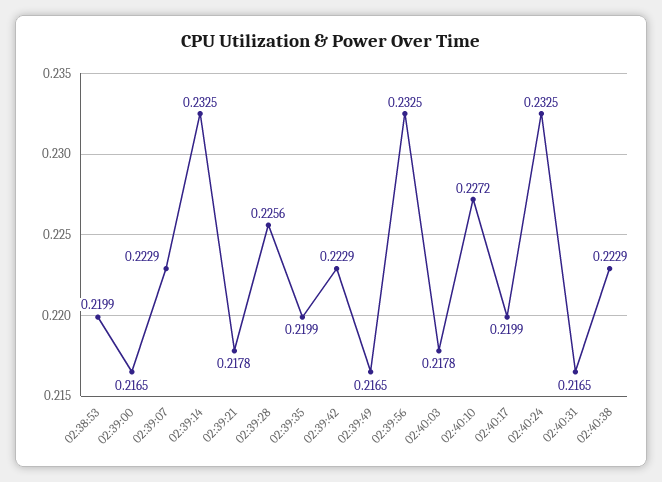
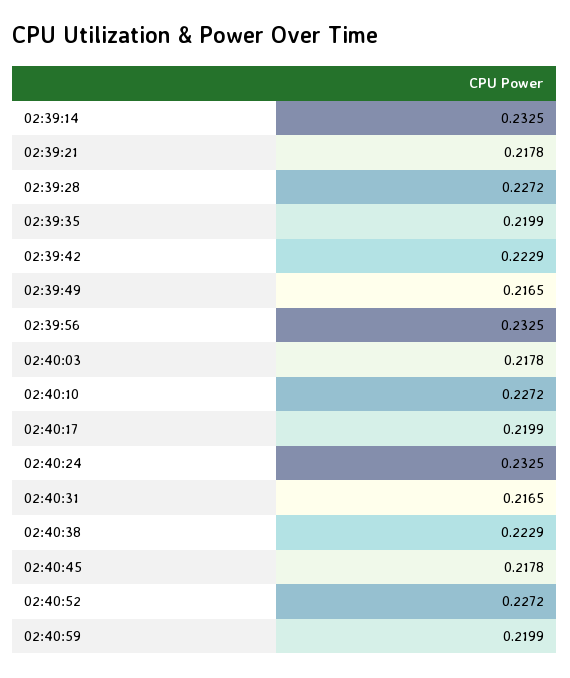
02:38:53: 0.2199 -> none
02:39:00: 0.2165 -> none
02:39:07: 0.2229 -> none
02:39:28: 0.2256 -> 0.2272
02:40:45: none -> 0.2178
02:40:52: none -> 0.2272
02:40:59: none -> 0.2199

